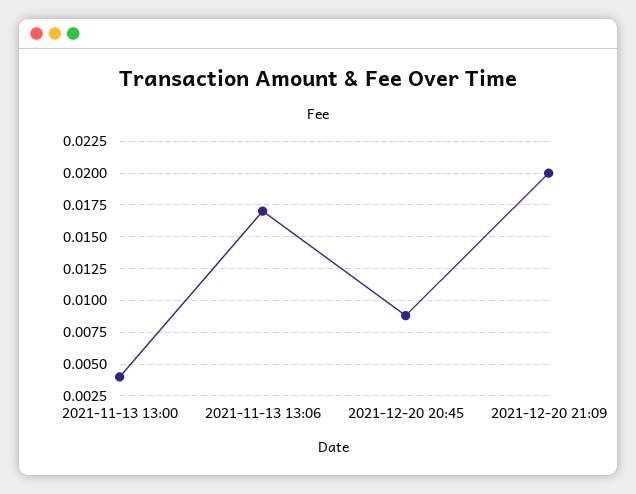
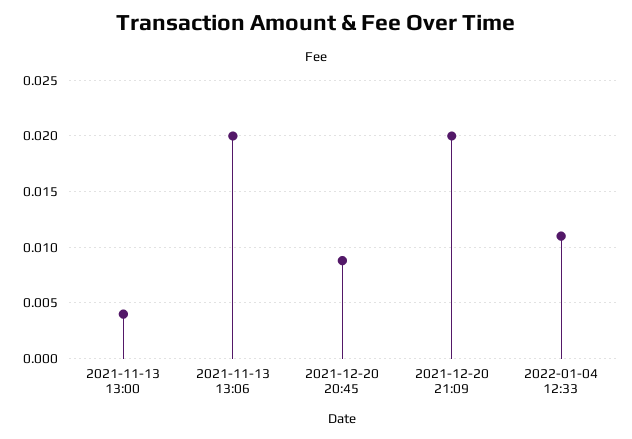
2021-11-13 13:06: 0.017 -> 0.02
2022-01-04 12:33: none -> 0.011

